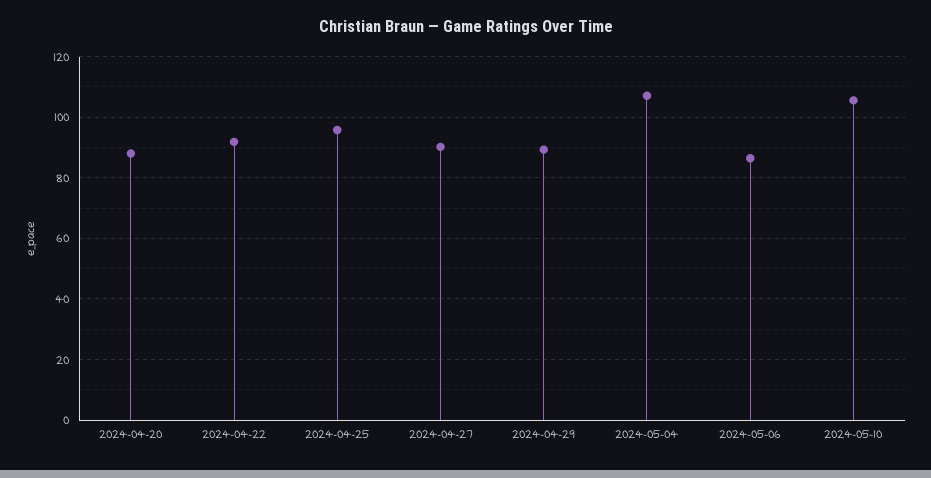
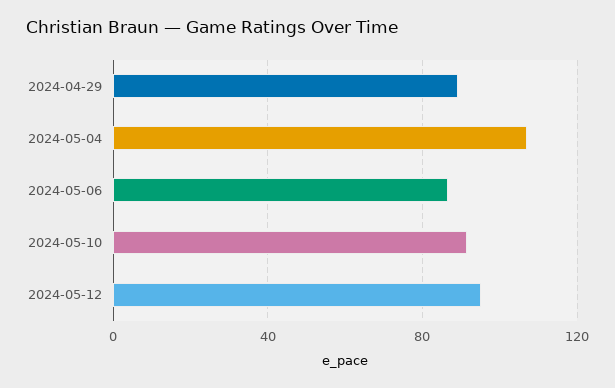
2024-04-20: 88 -> none
2024-04-22: 92 -> none
2024-04-25: 96 -> none
2024-04-27: 90 -> none
2024-05-10: 106 -> 90
2024-05-12: none -> 95

